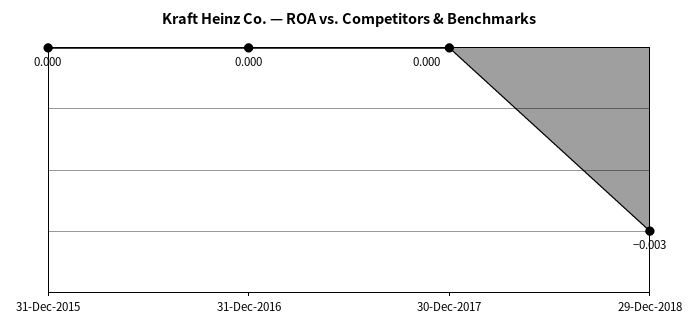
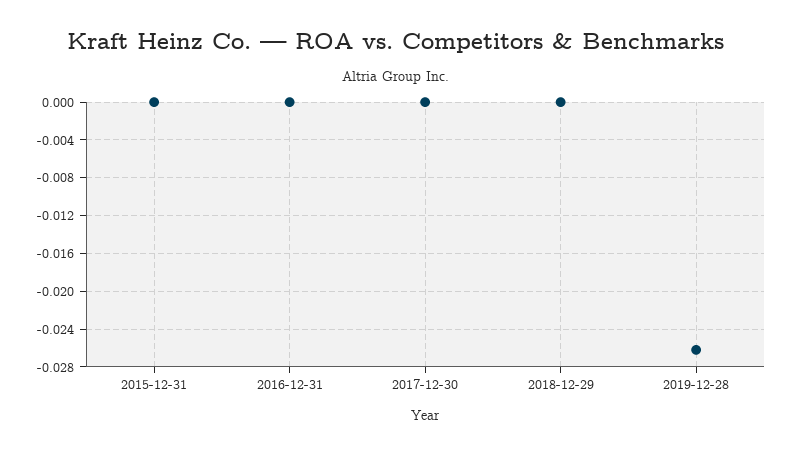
29-Dec-2018: -0.003 -> 0
2019-12-28: none -> -0.026

